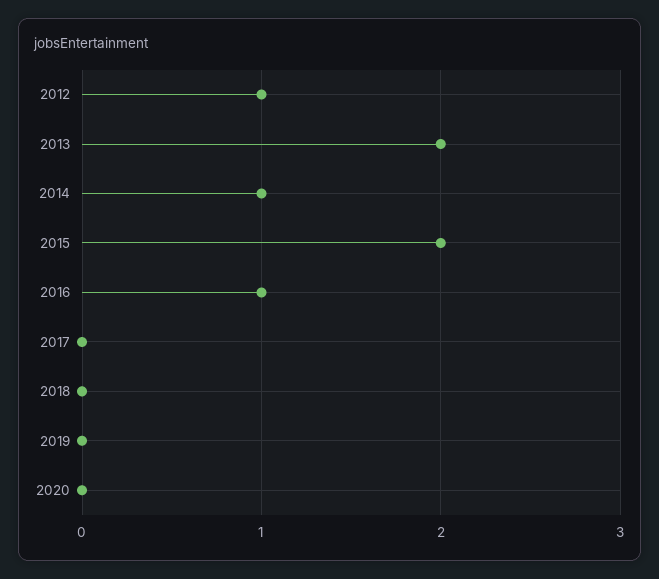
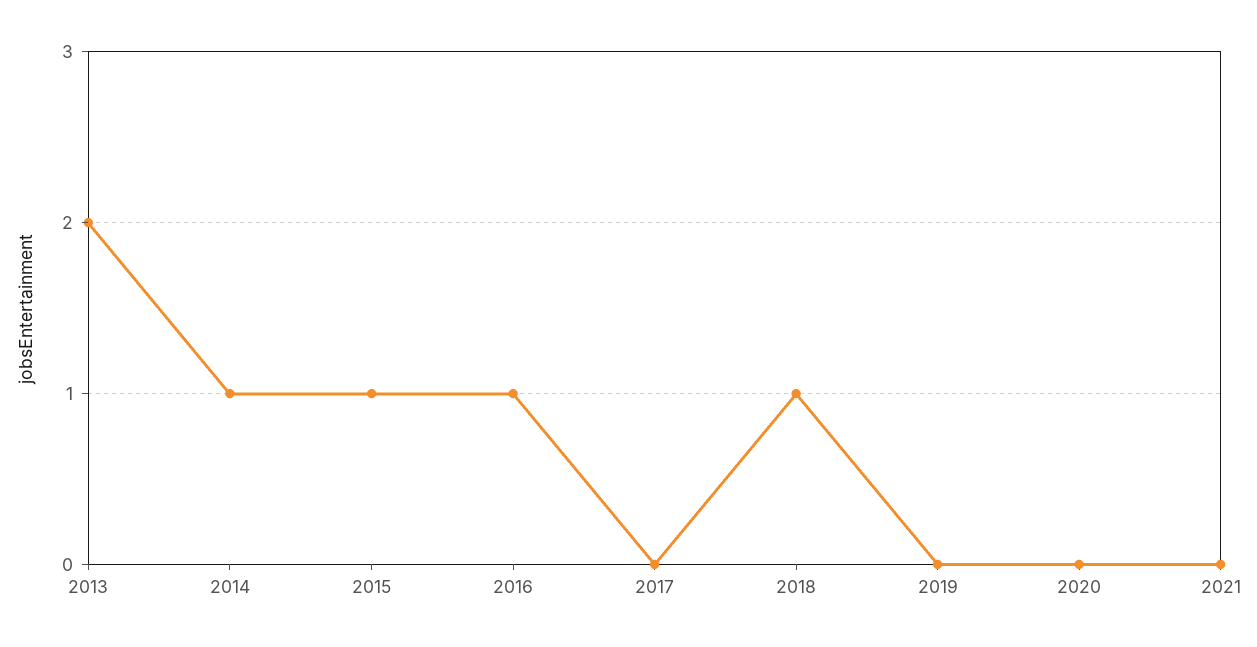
2012: 1 -> none
2015: 2 -> 1
2018: 0 -> 1
2021: none -> 0

